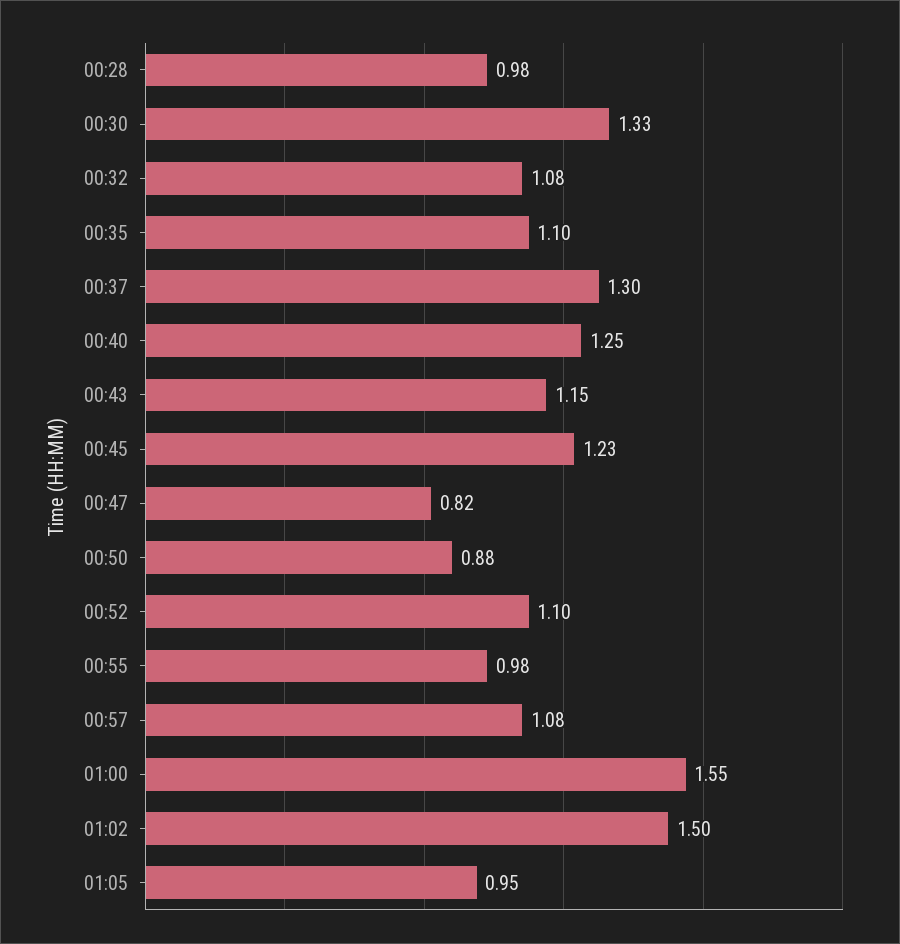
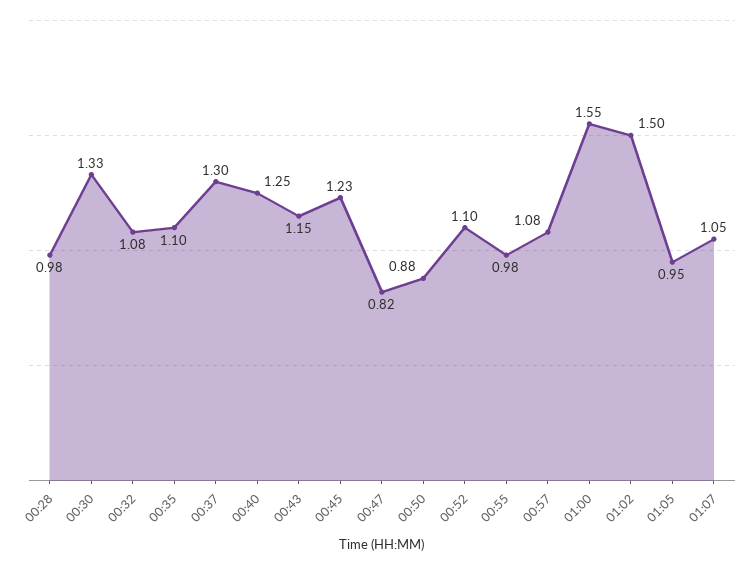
01:07: none -> 1.05

